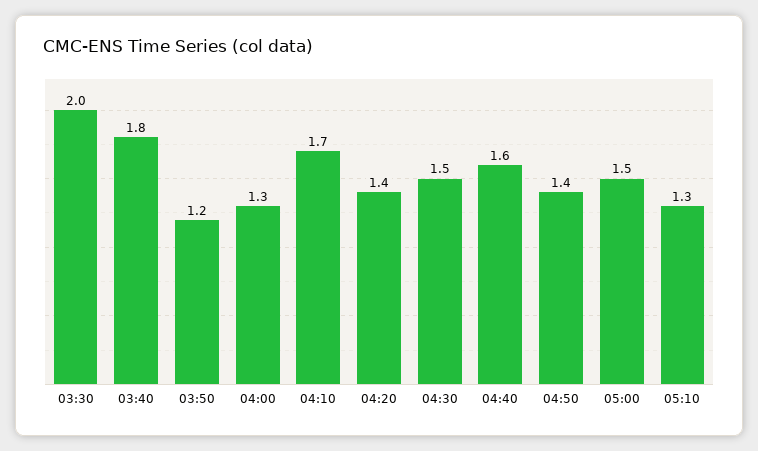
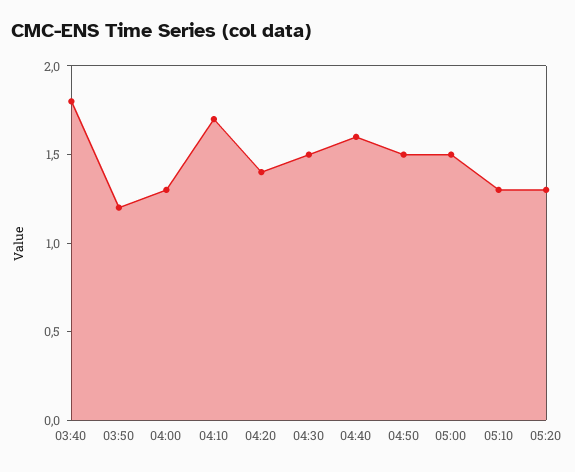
03:30: 2 -> none
04:50: 1.4 -> 1.5
05:20: none -> 1.3

